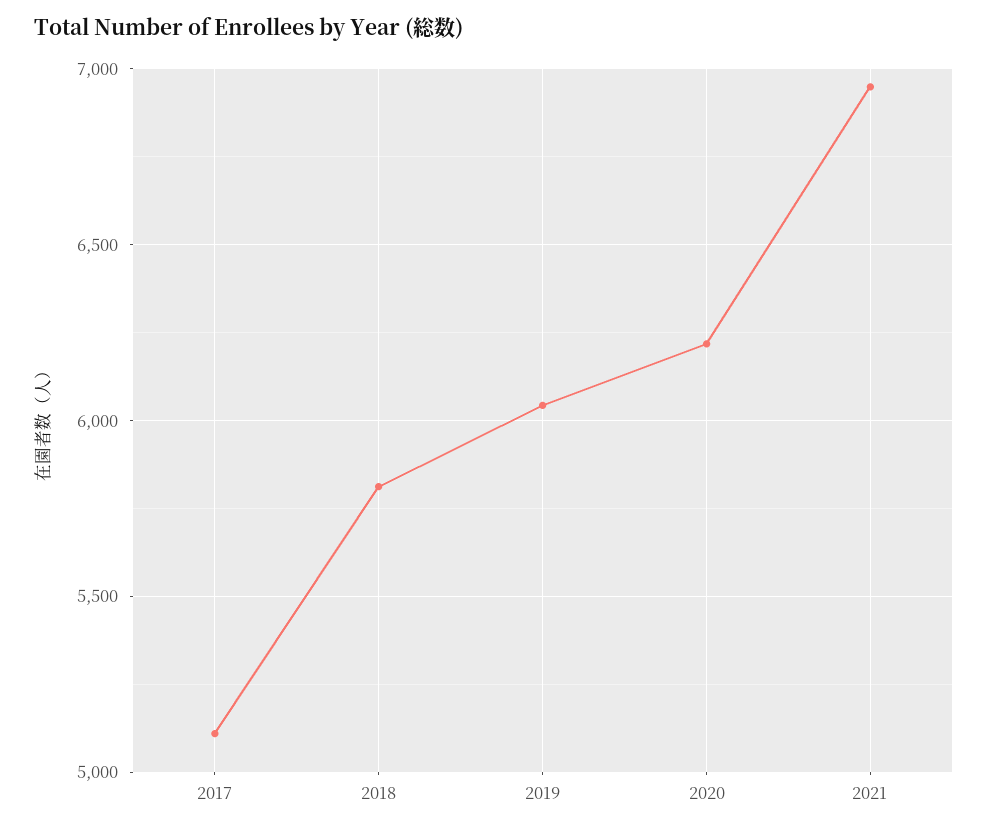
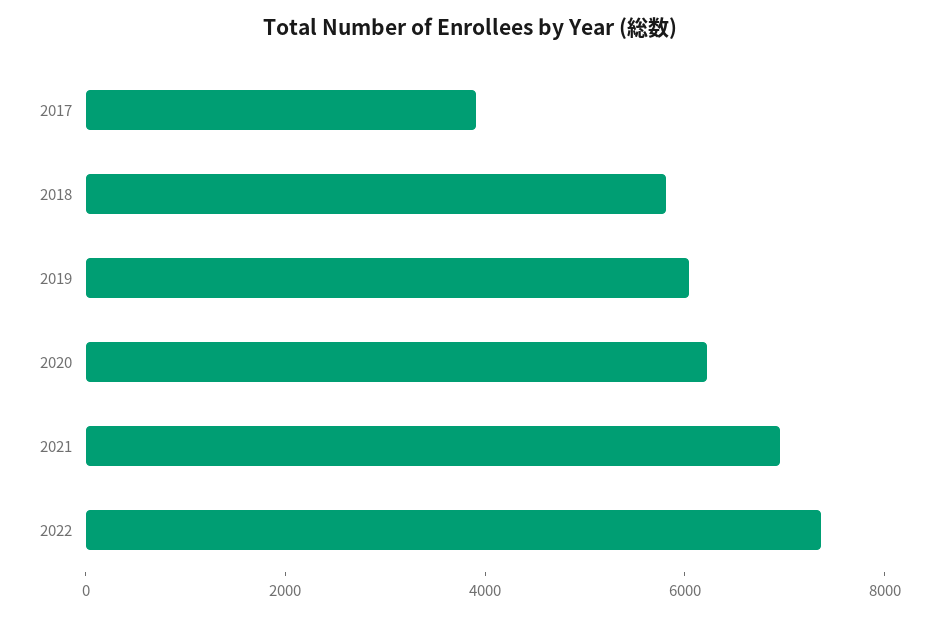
2017: 5100 -> 4000
2022: none -> 7500

